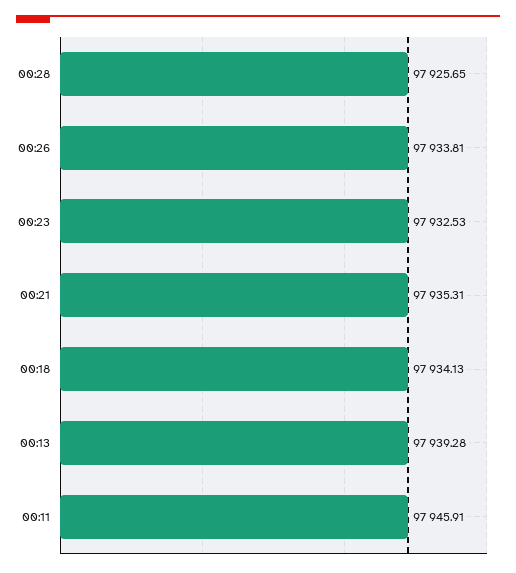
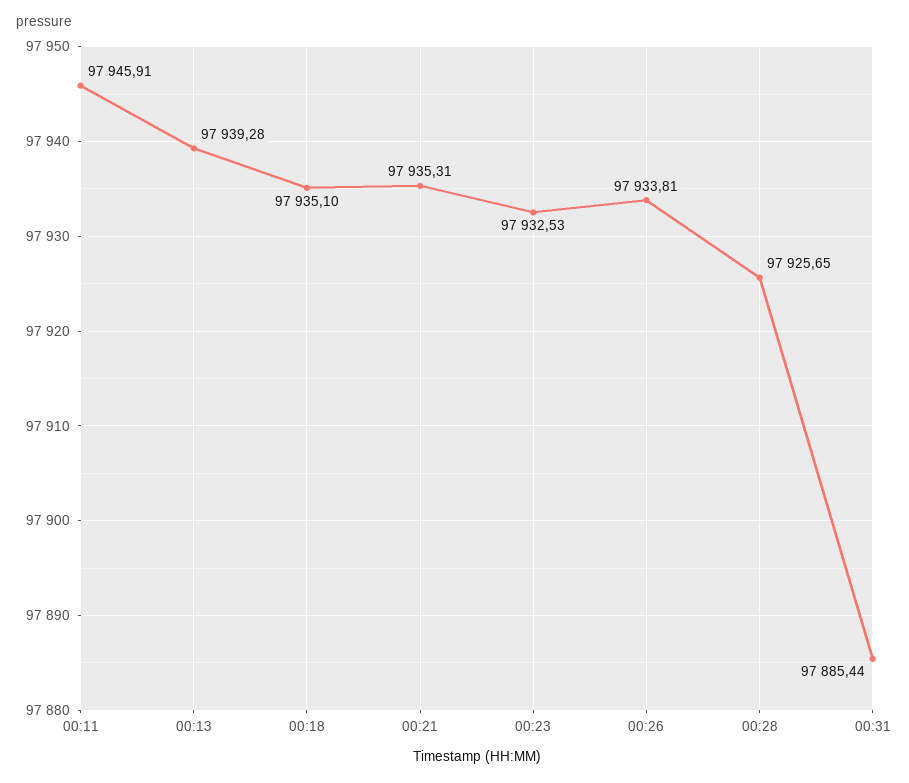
00:18: 97934.13 -> 97935.1
00:31: none -> 97885.44

